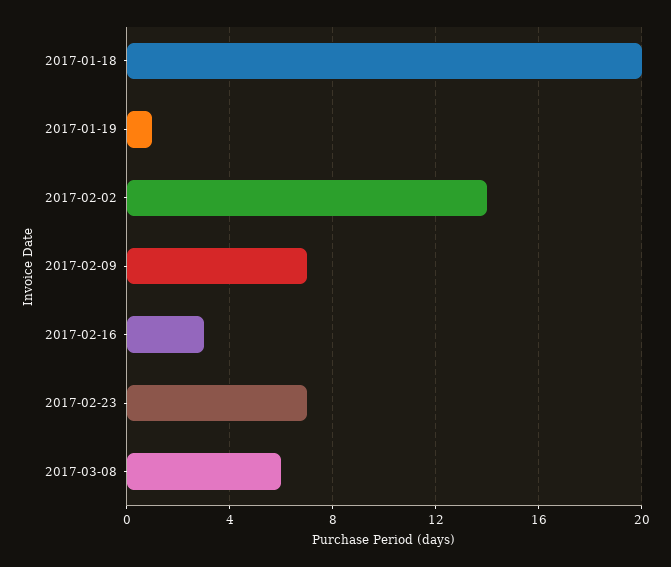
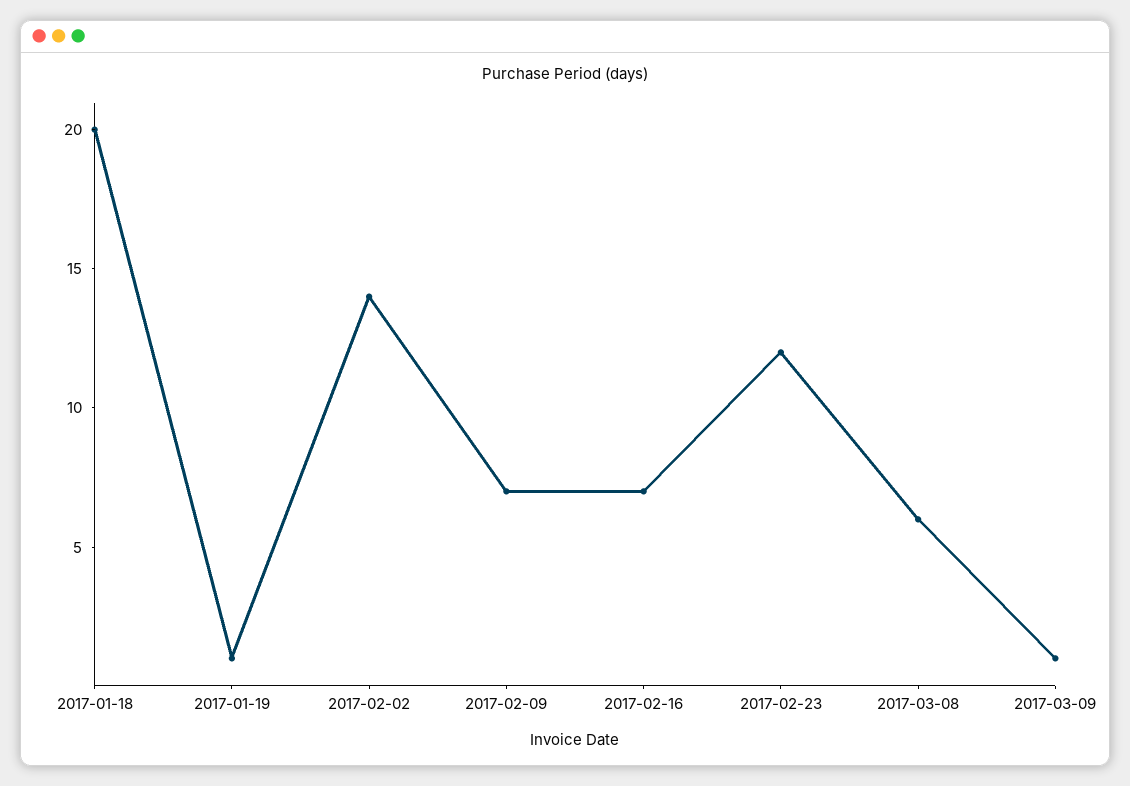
2017-02-16: 3 -> 7
2017-02-23: 7 -> 12
2017-03-09: none -> 1

